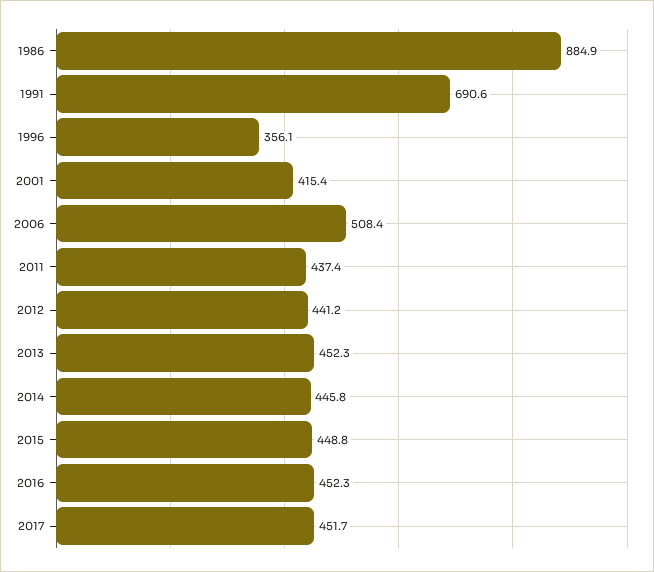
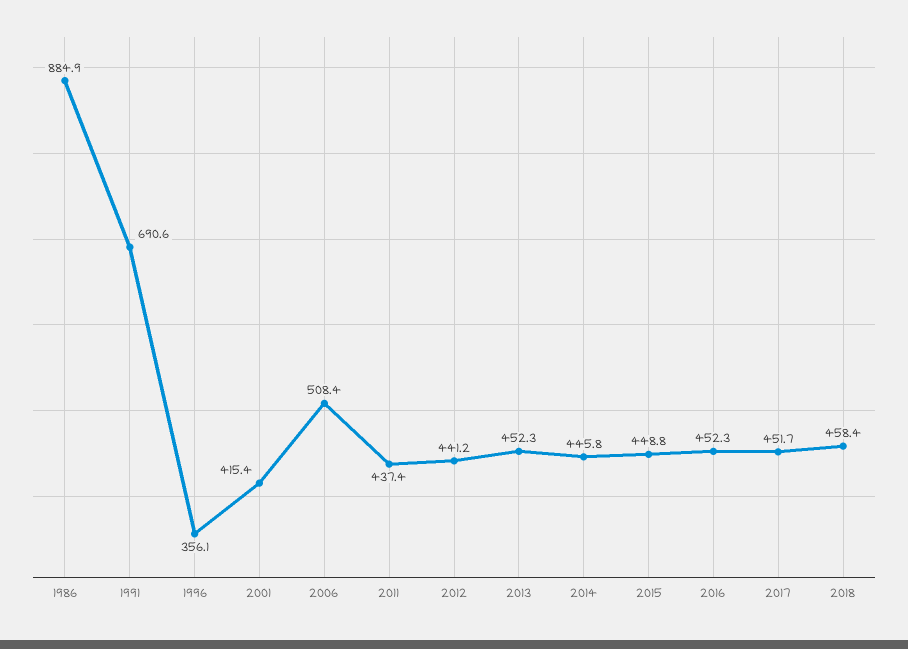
2018: none -> 458.4

